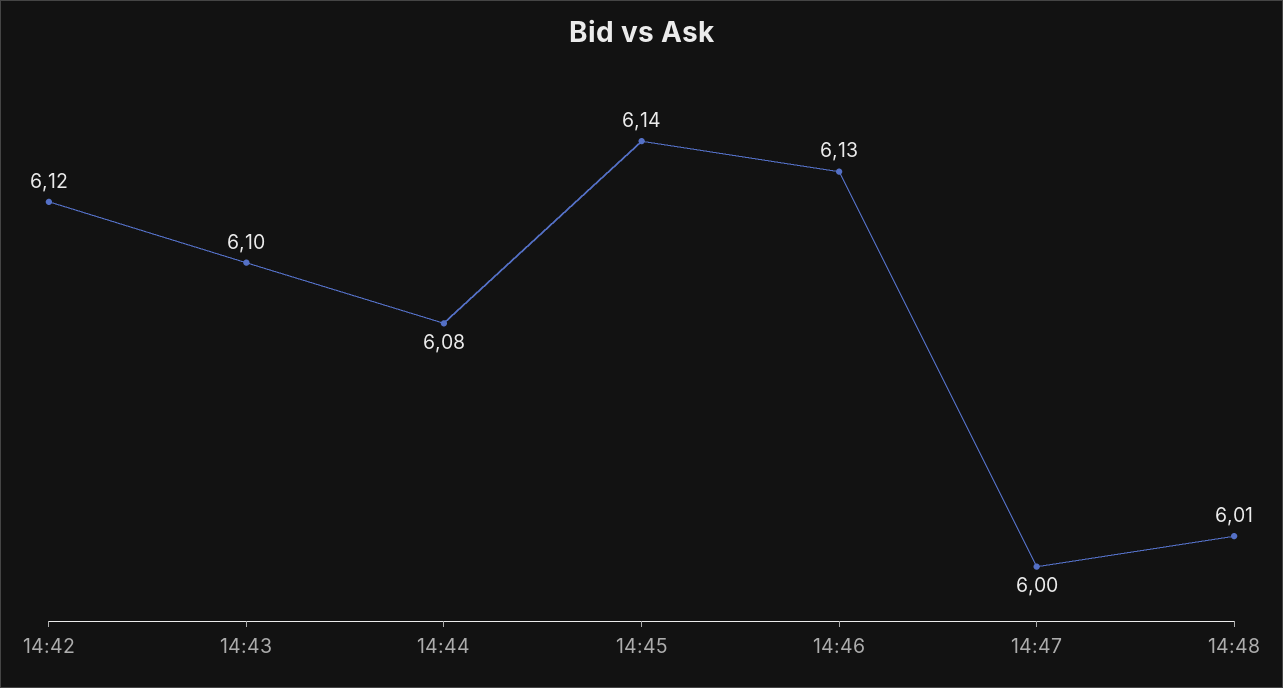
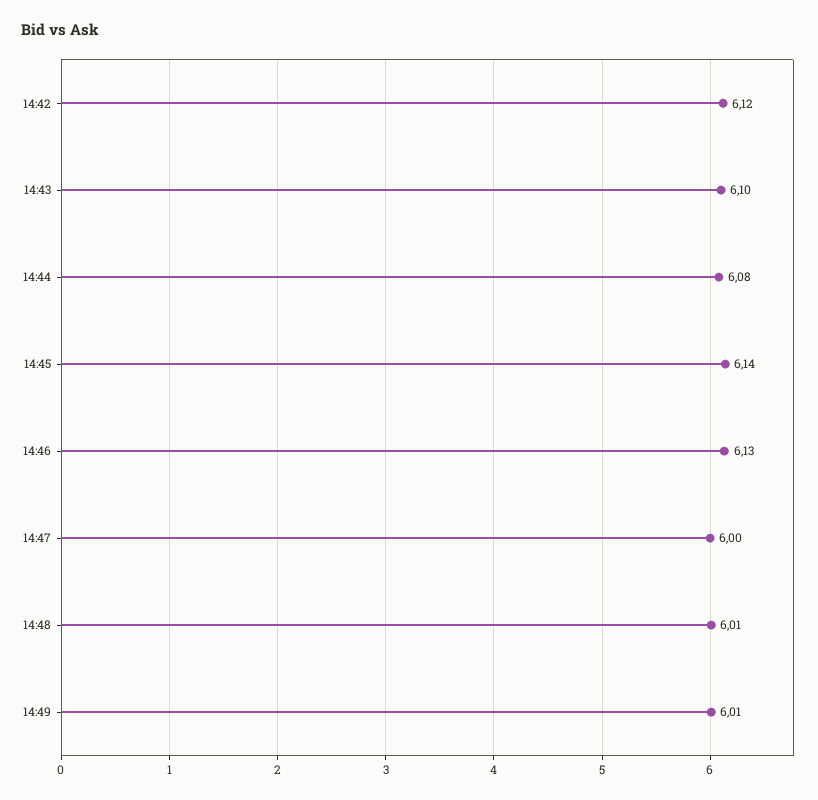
14:49: none -> 6.01

